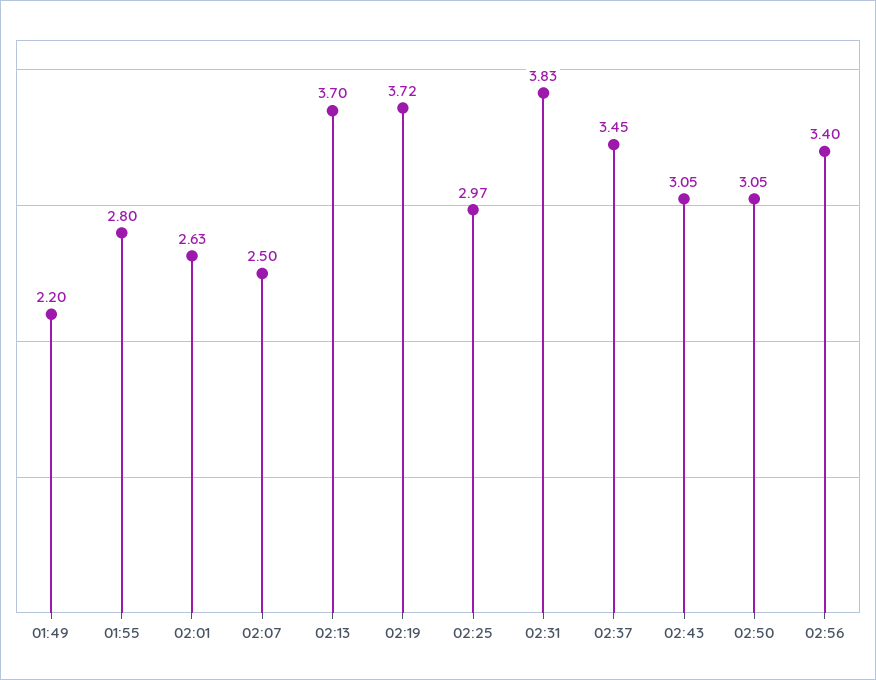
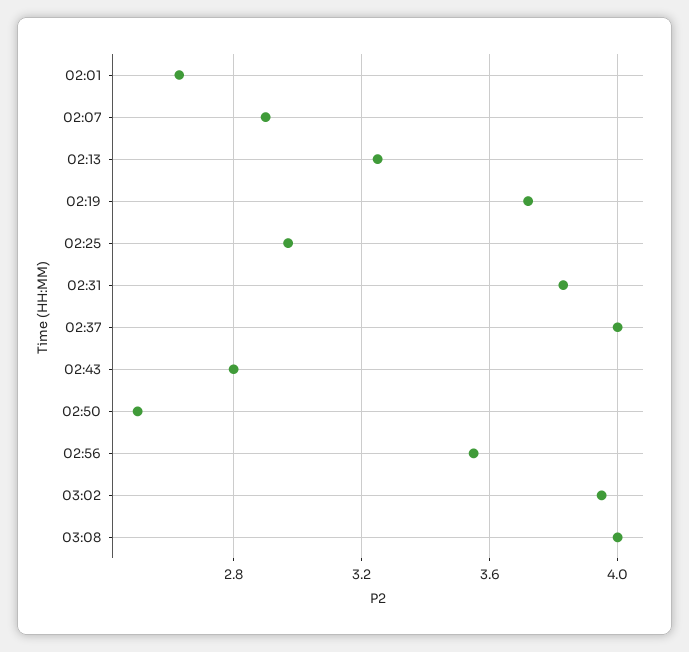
01:49: 2.2 -> none
01:55: 2.8 -> none
02:07: 2.5 -> 2.9
02:13: 3.7 -> 3.25
02:37: 3.45 -> 4
02:43: 3.05 -> 2.8
02:50: 3.05 -> 2.5
02:56: 3.4 -> 3.55
03:02: none -> 3.95
03:08: none -> 4

